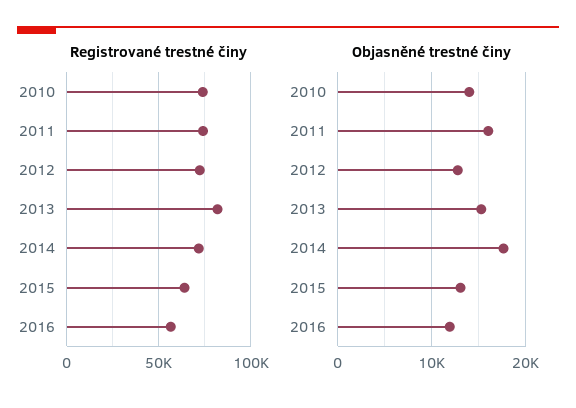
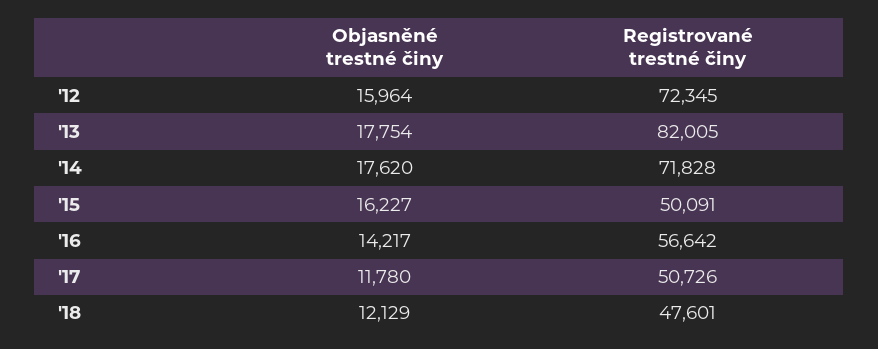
Registrované trestné činy, 2010: 75000 -> none
Registrované trestné činy, 2011: 75000 -> none
Registrované trestné činy, 2015: 65000 -> 50091
Objasněné trestné činy, 2010: 14000 -> none
Objasněné trestné činy, 2011: 16000 -> none
Objasněné trestné činy, 2012: 13000 -> 15964
Objasněné trestné činy, 2013: 15000 -> 17754
Objasněné trestné činy, 2015: 13000 -> 16227
Objasněné trestné činy, 2016: 12000 -> 14217
Objasněné trestné činy, '17: none -> 11780
Registrované trestné činy, '17: none -> 50726
Objasněné trestné činy, '18: none -> 12129
Registrované trestné činy, '18: none -> 47601

